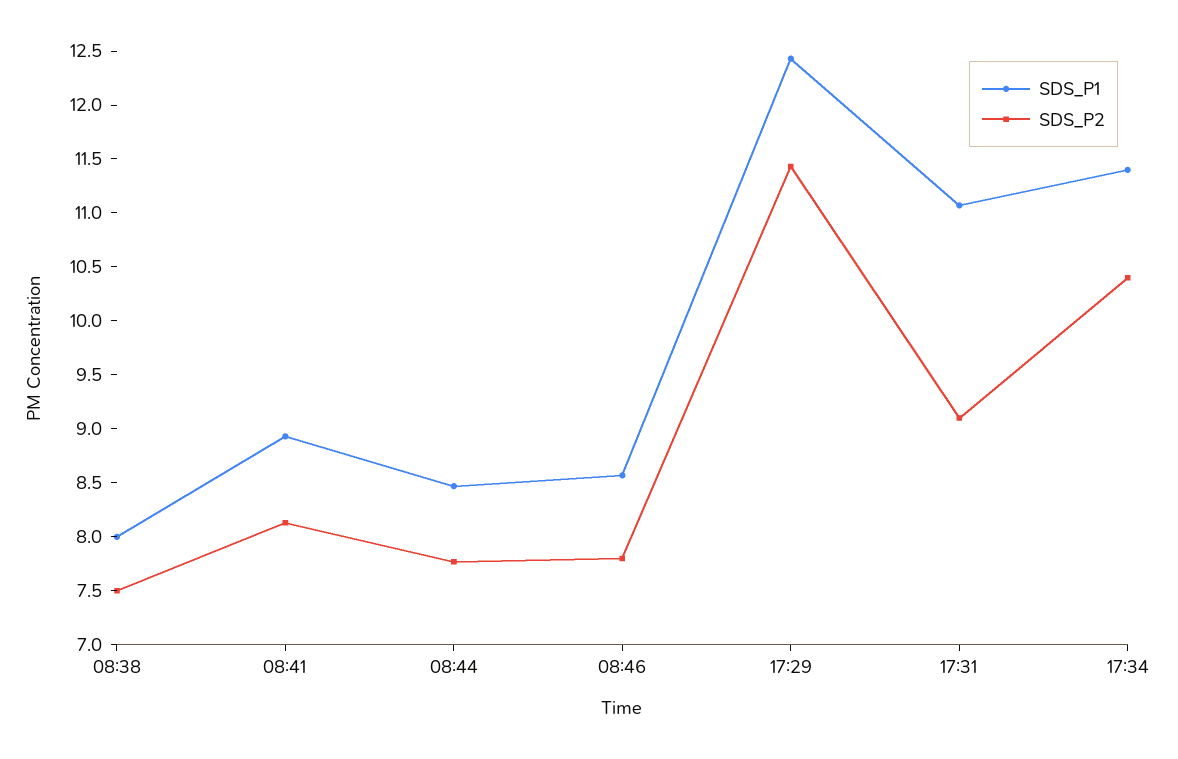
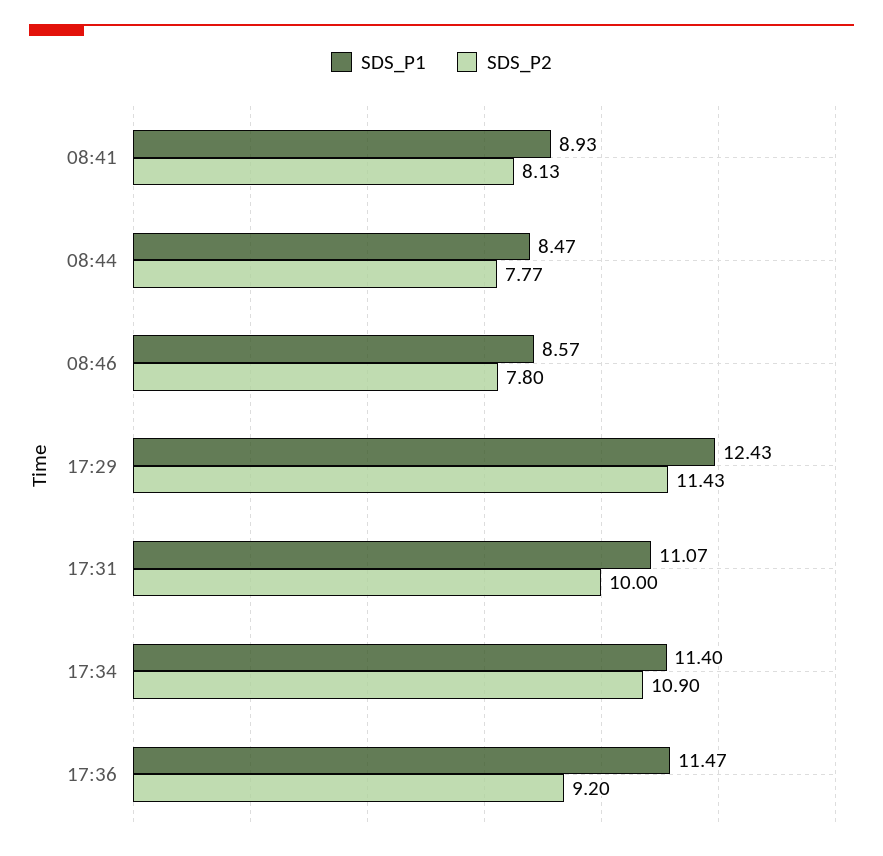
SDS_P1, 08:38: 8 -> none
SDS_P2, 08:38: 7.5 -> none
SDS_P2, 17:31: 9.1 -> 10
SDS_P2, 17:34: 10.4 -> 10.9
SDS_P1, 17:36: none -> 11.47
SDS_P2, 17:36: none -> 9.2

